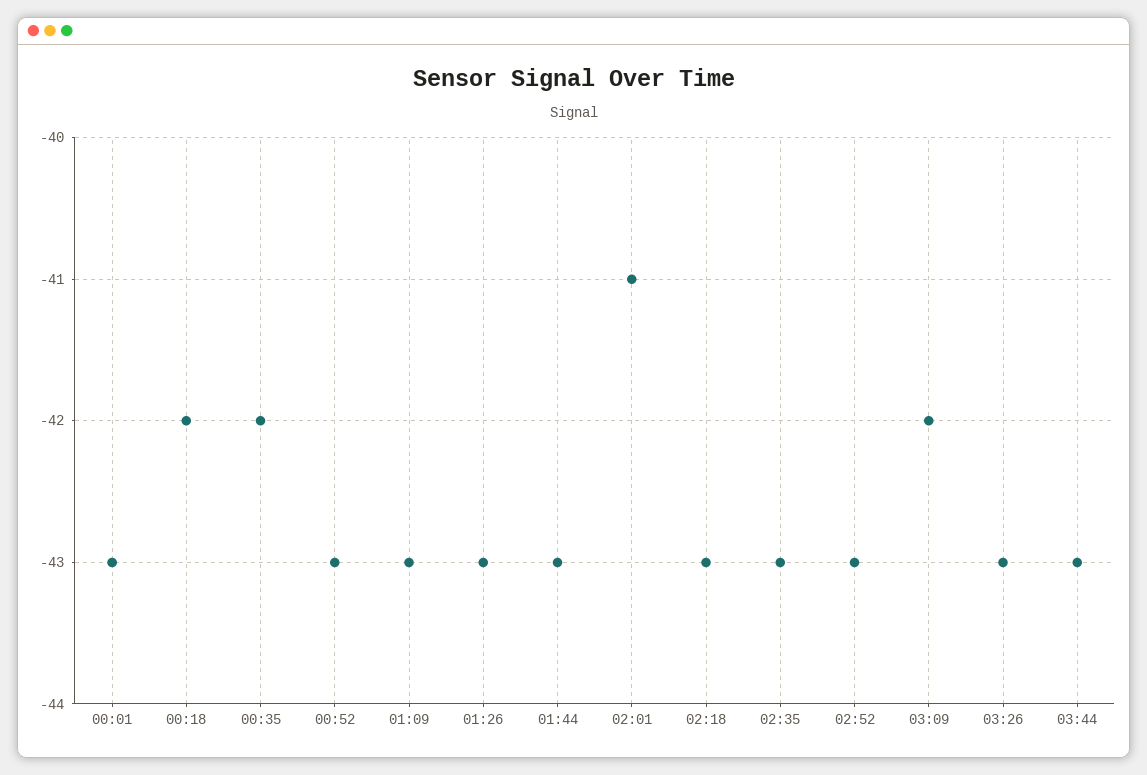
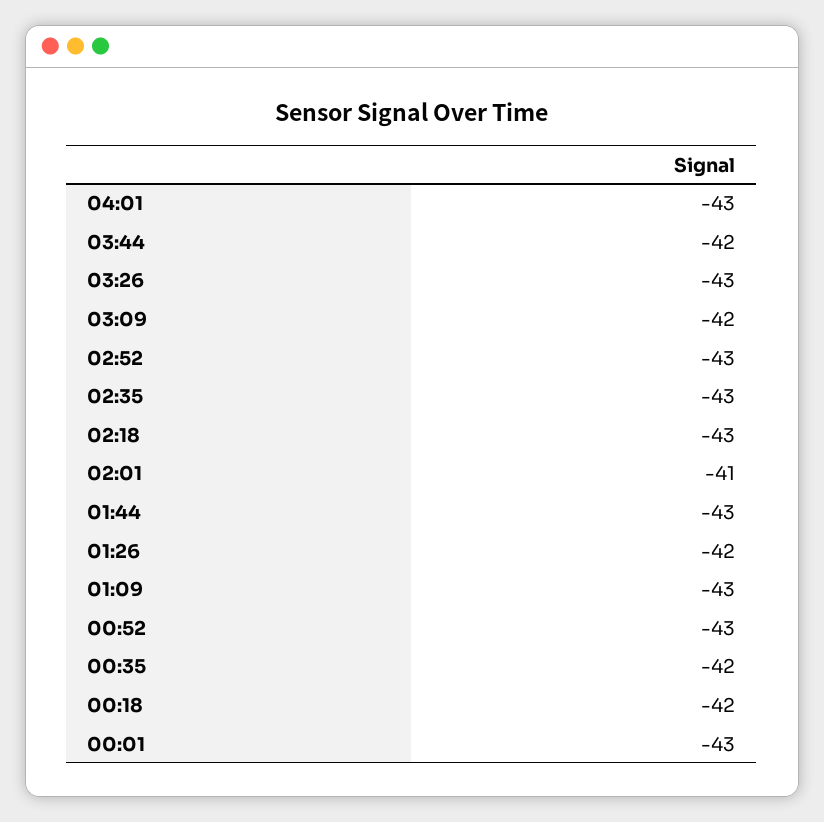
01:26: -43 -> -42
03:44: -43 -> -42
04:01: none -> -43

